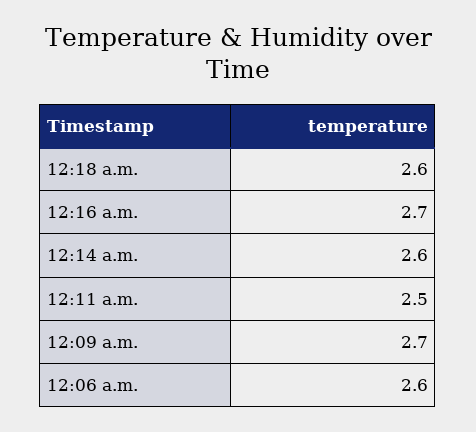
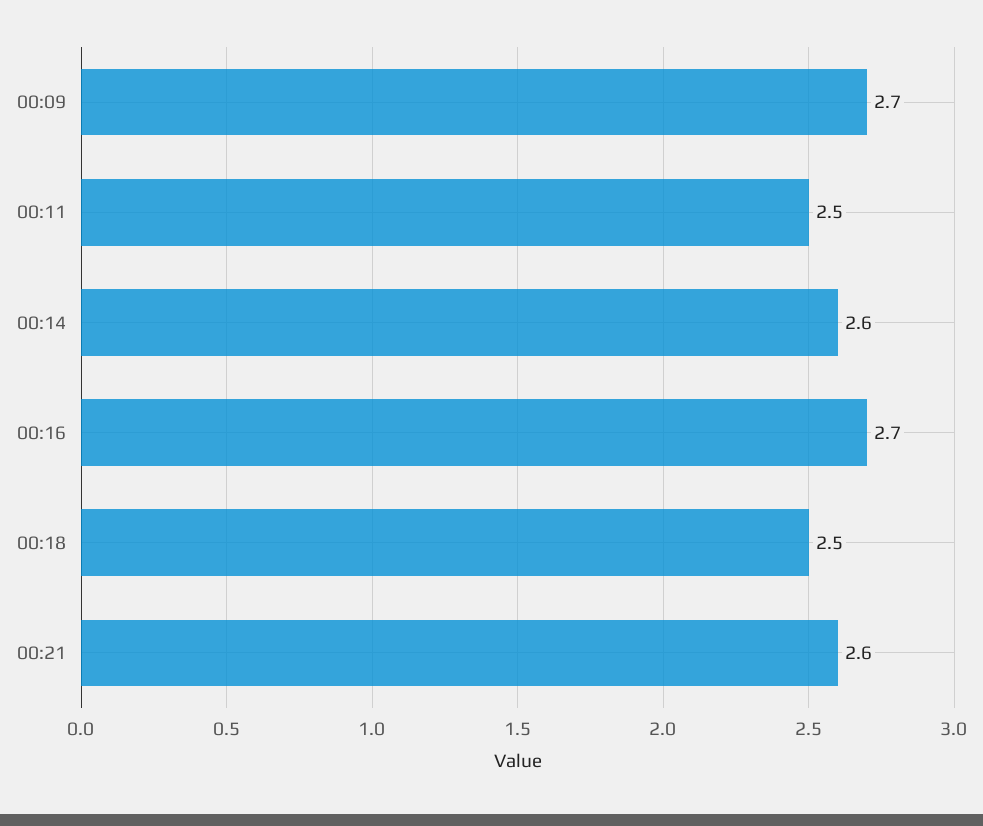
12:18 a.m.: 2.6 -> 2.5
12:06 a.m.: 2.6 -> none
00:21: none -> 2.6

